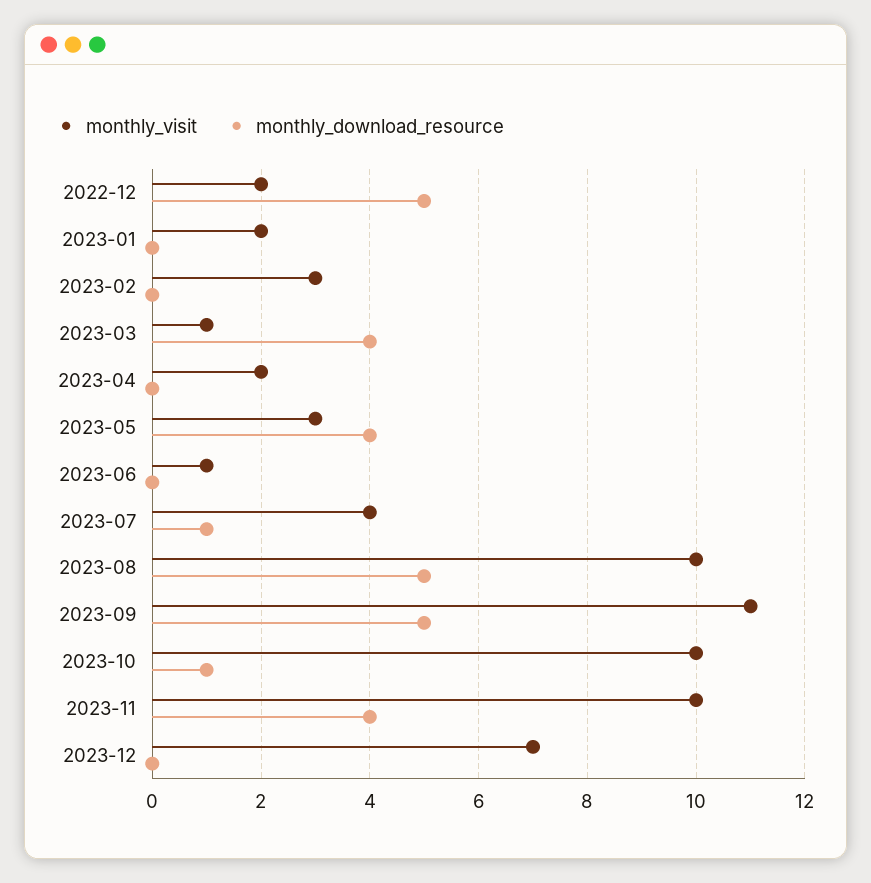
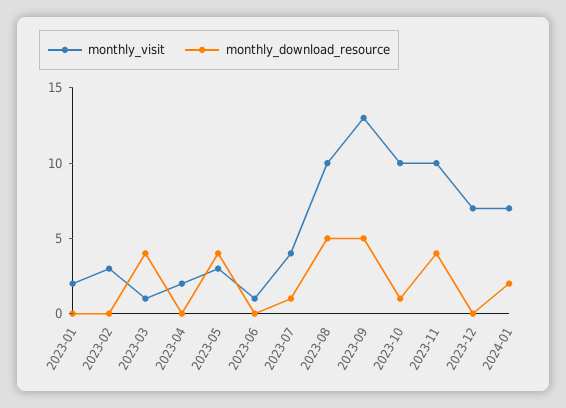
monthly_visit, 2022-12: 2 -> none
monthly_download_resource, 2022-12: 5 -> none
monthly_visit, 2023-09: 11 -> 13
monthly_visit, 2024-01: none -> 7
monthly_download_resource, 2024-01: none -> 2

